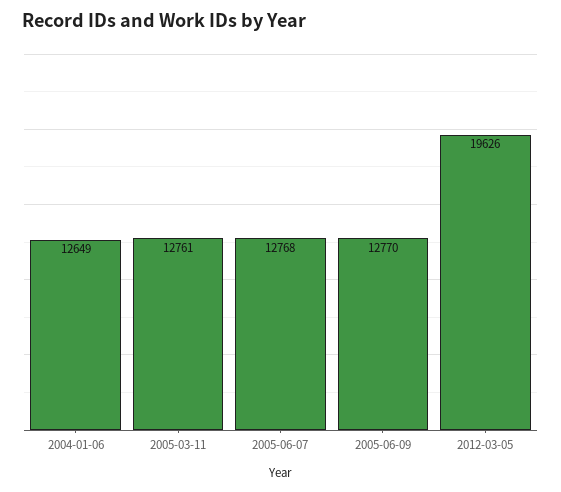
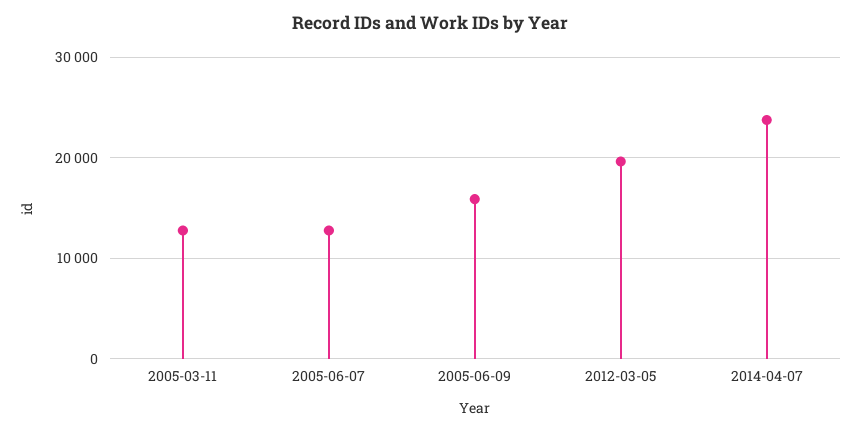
2004-01-06: 12649 -> none
2005-06-09: 12770 -> 16000
2014-04-07: none -> 24000

